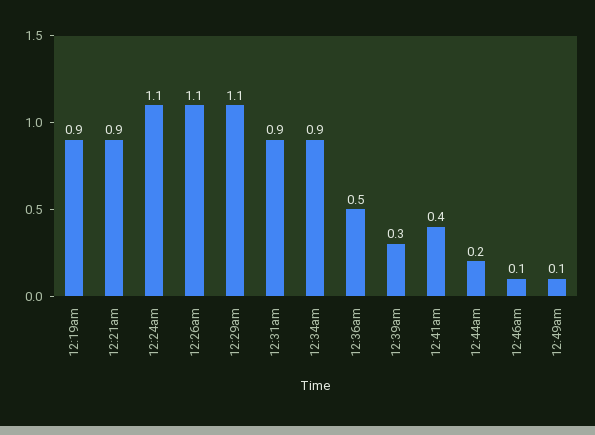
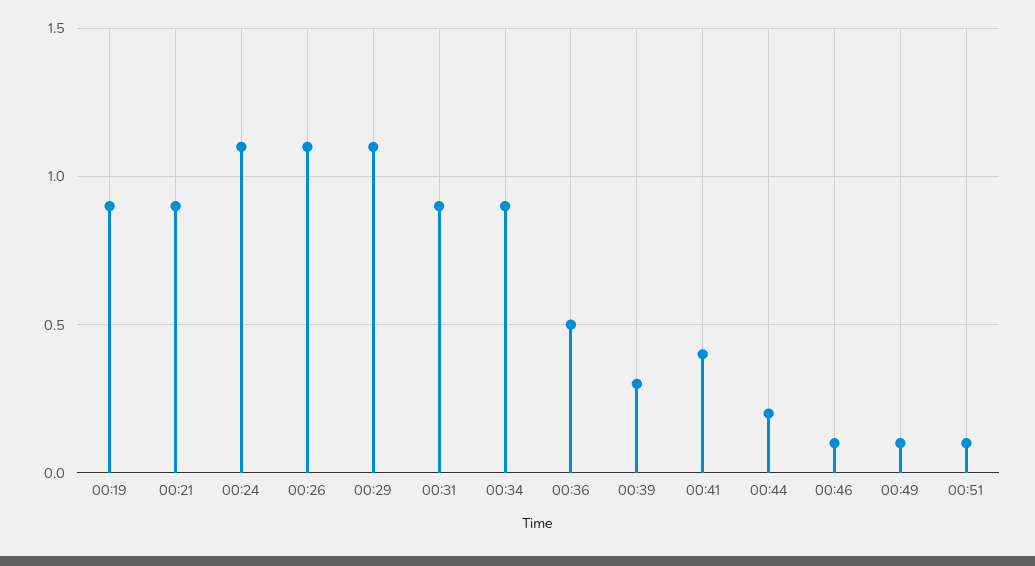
00:51: none -> 0.1

